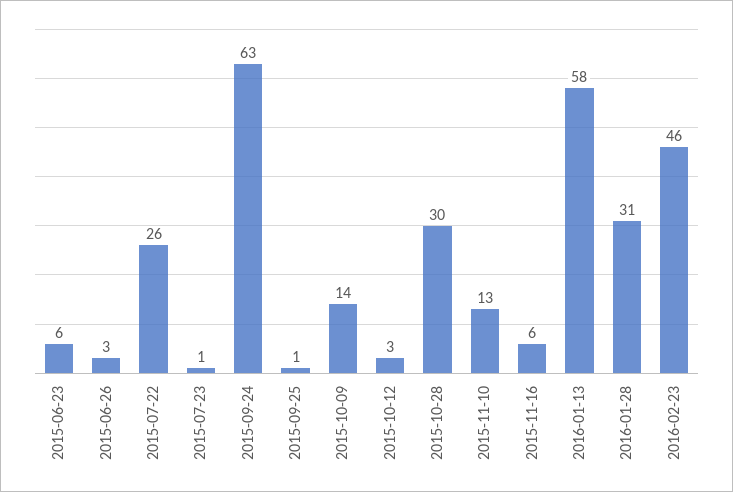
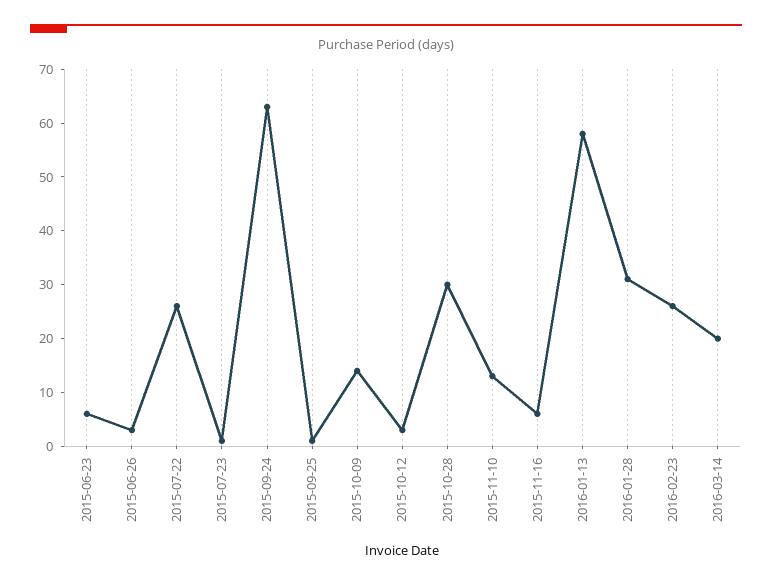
2016-02-23: 46 -> 25
2016-03-14: none -> 20

